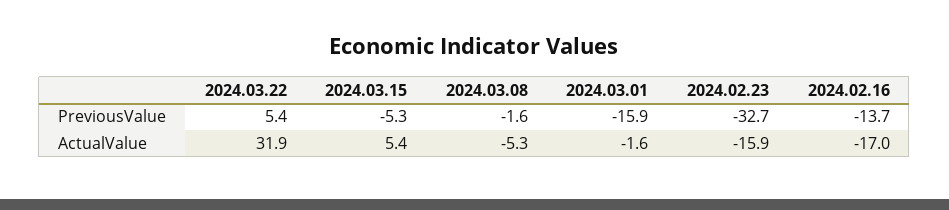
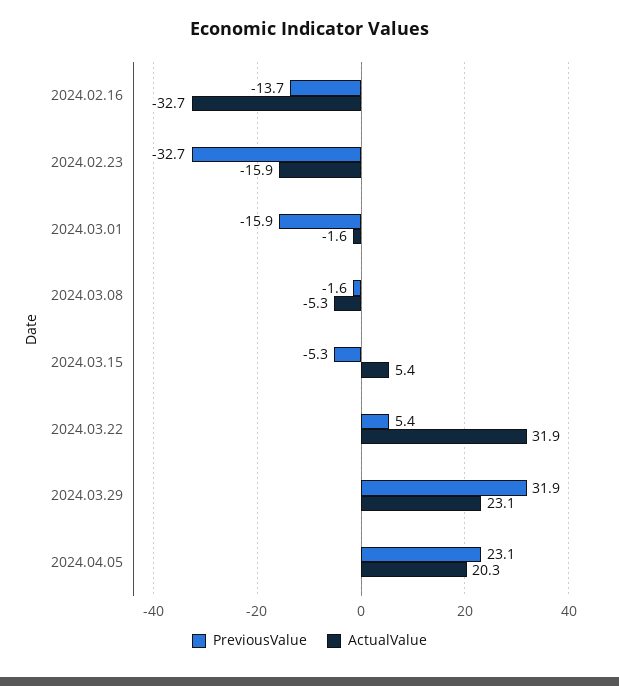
ActualValue, 2024.02.16: -17 -> -32.7
PreviousValue, 2024.03.29: none -> 31.9
ActualValue, 2024.03.29: none -> 23.1
PreviousValue, 2024.04.05: none -> 23.1
ActualValue, 2024.04.05: none -> 20.3

